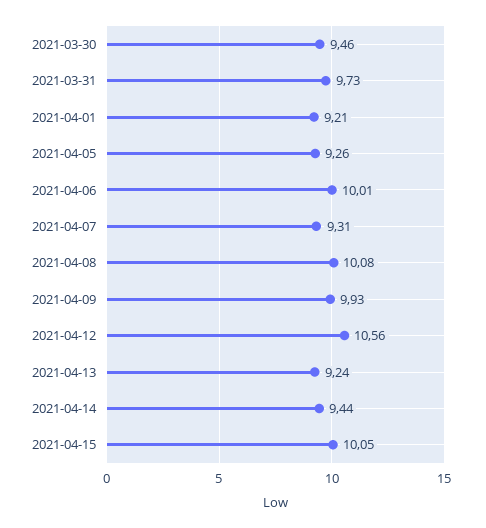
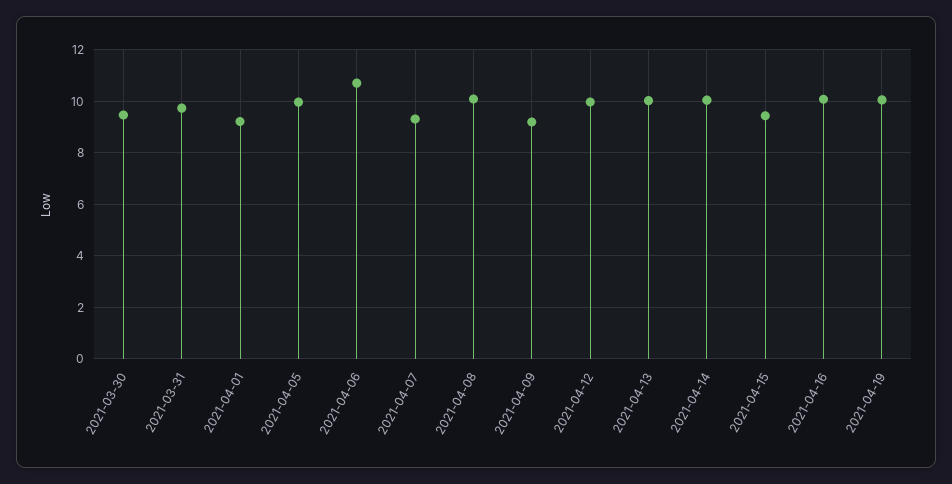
2021-04-05: 9.26 -> 10
2021-04-06: 10.01 -> 10.75
2021-04-09: 9.93 -> 9.25
2021-04-12: 10.56 -> 10
2021-04-13: 9.24 -> 10
2021-04-14: 9.44 -> 10
2021-04-15: 10.05 -> 9.5
2021-04-16: none -> 10
2021-04-19: none -> 10

